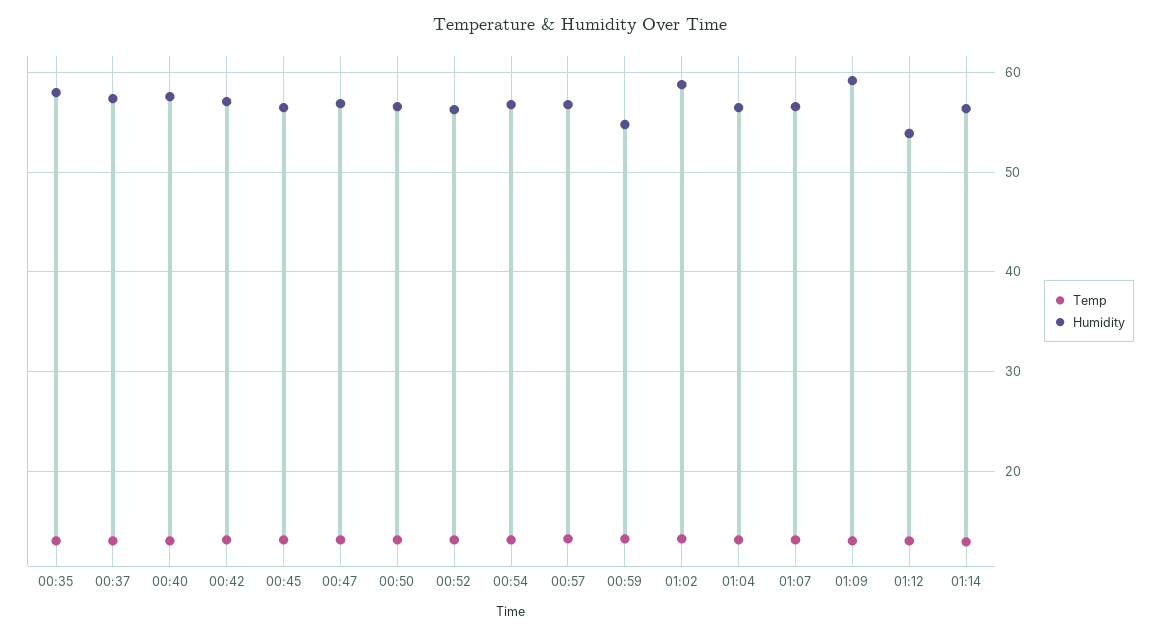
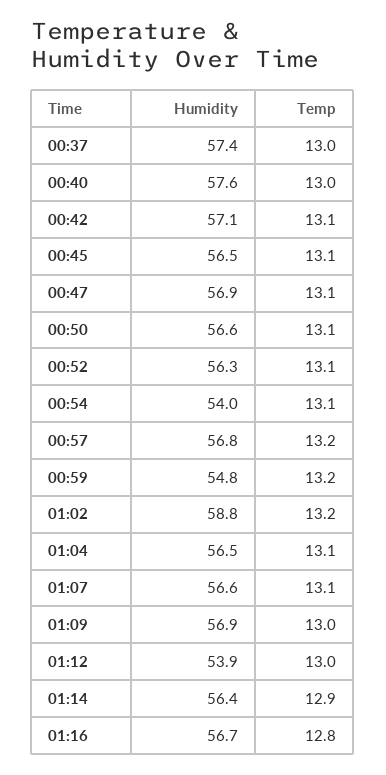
Temp, 00:35: 13 -> none
Humidity, 00:35: 58 -> none
Humidity, 00:54: 57 -> 54
Humidity, 01:09: 59 -> 56.9
Humidity, 01:16: none -> 56.7
Temp, 01:16: none -> 12.8

